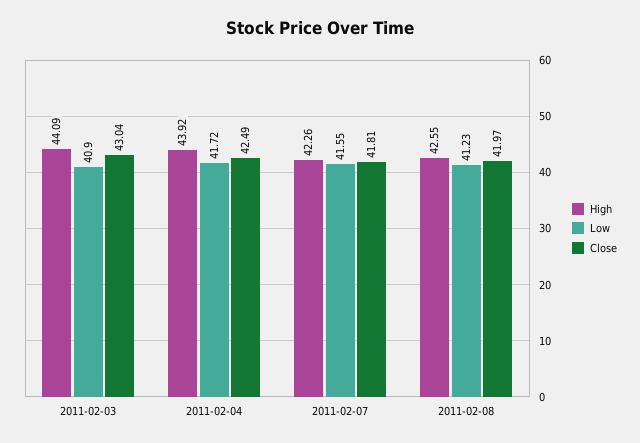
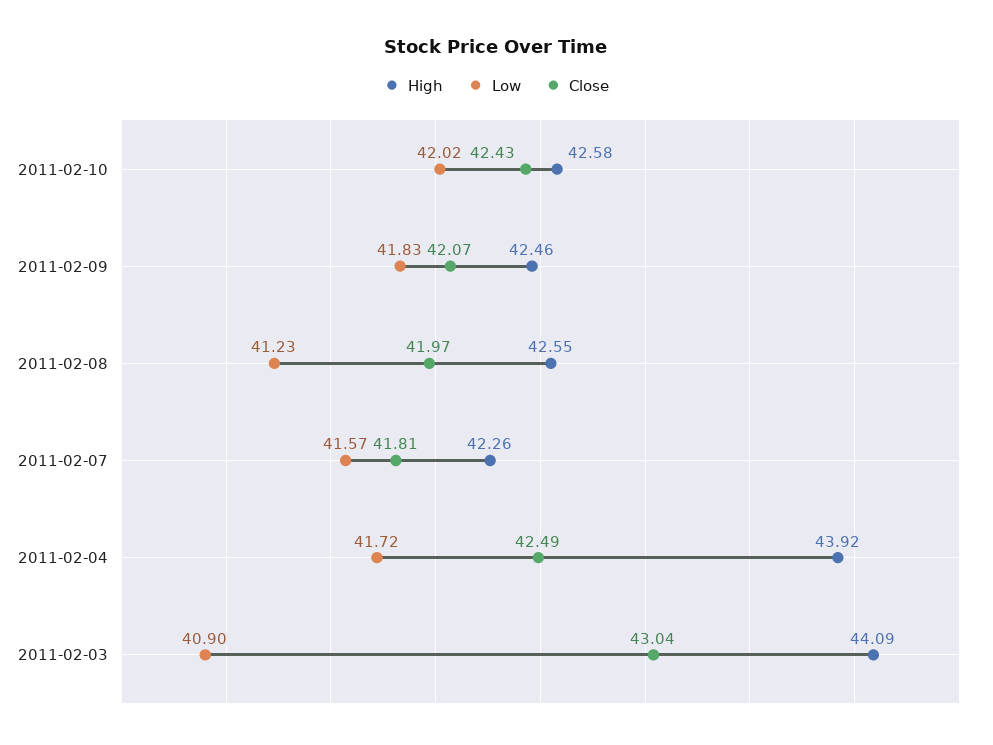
Low, 2011-02-07: 41.55 -> 41.57
High, 2011-02-10: none -> 42.58
Low, 2011-02-10: none -> 42.02
Close, 2011-02-10: none -> 42.43
High, 2011-02-09: none -> 42.46
Low, 2011-02-09: none -> 41.83
Close, 2011-02-09: none -> 42.07

